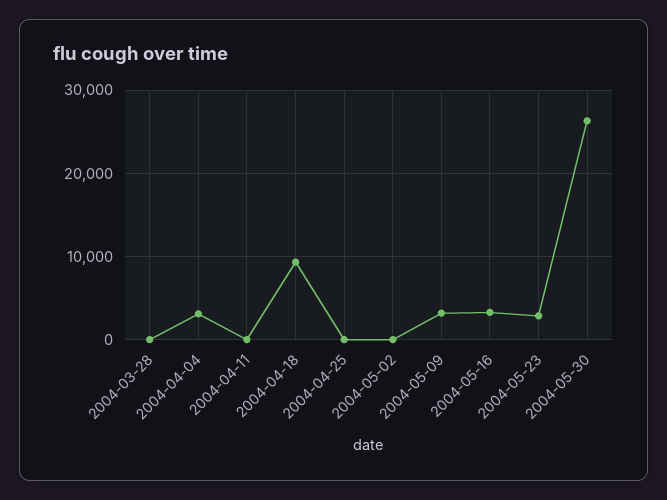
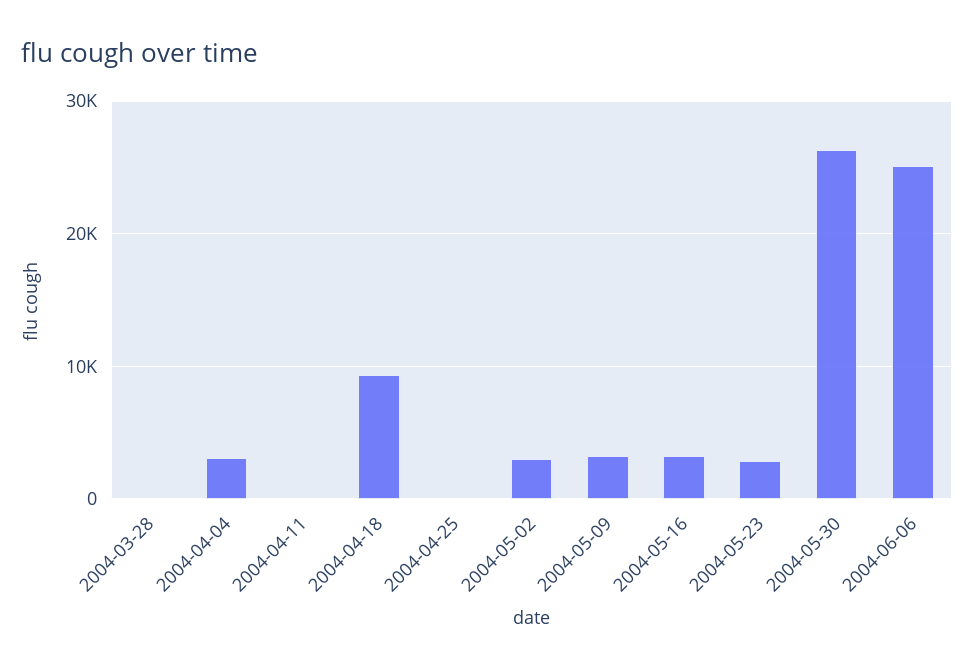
2004-05-02: 0 -> 3000
2004-06-06: none -> 25000

